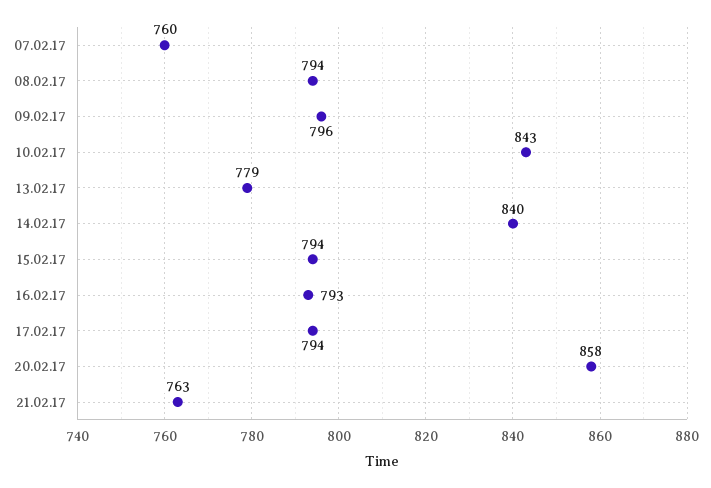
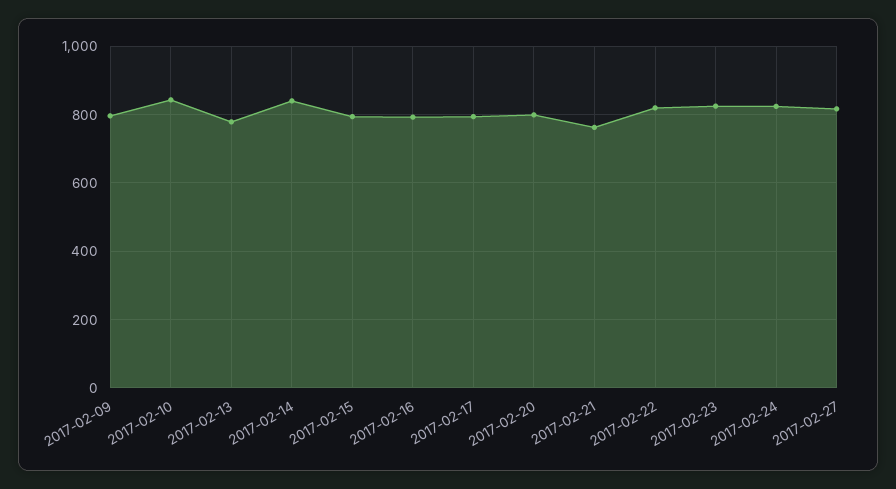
07.02.17: 760 -> none
08.02.17: 794 -> none
20.02.17: 858 -> 800
2017-02-22: none -> 820
2017-02-23: none -> 820
2017-02-24: none -> 820
2017-02-27: none -> 820

